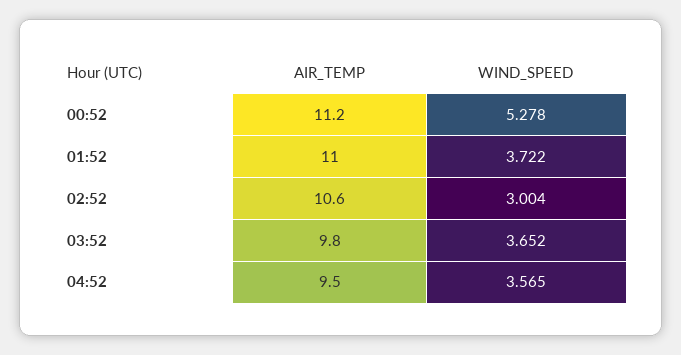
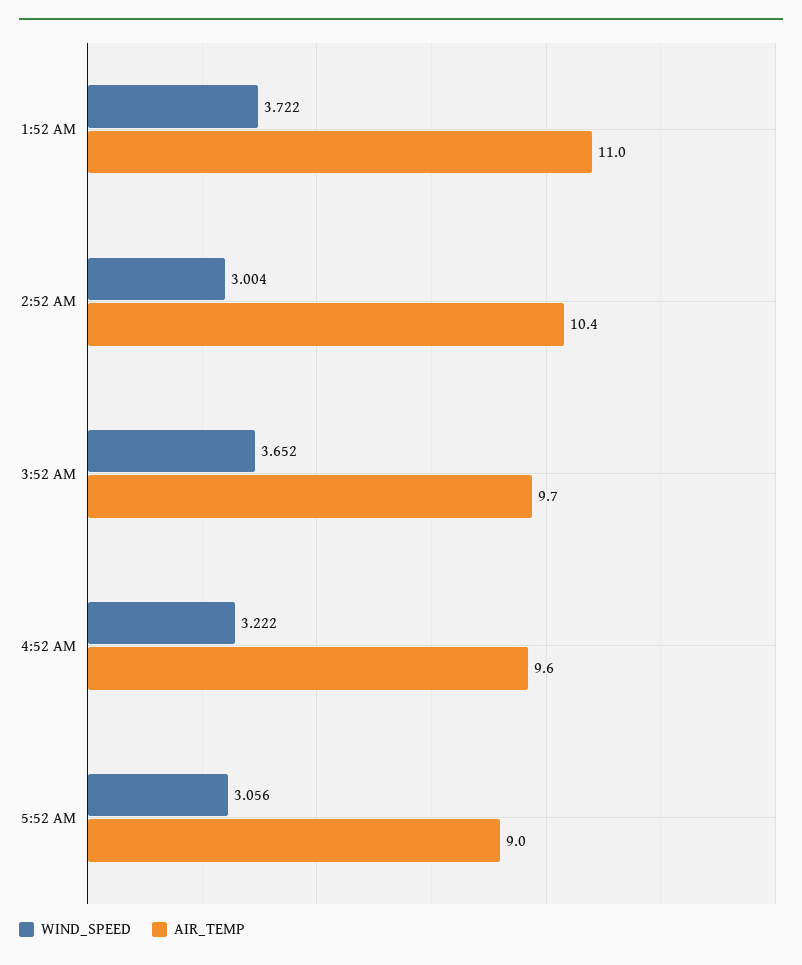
AIR_TEMP, 00:52: 11.2 -> none
WIND_SPEED, 00:52: 5.278 -> none
AIR_TEMP, 02:52: 10.6 -> 10.4
AIR_TEMP, 03:52: 9.8 -> 9.7
AIR_TEMP, 04:52: 9.5 -> 9.6
WIND_SPEED, 04:52: 3.565 -> 3.222
WIND_SPEED, 5:52 AM: none -> 3.056
AIR_TEMP, 5:52 AM: none -> 9

